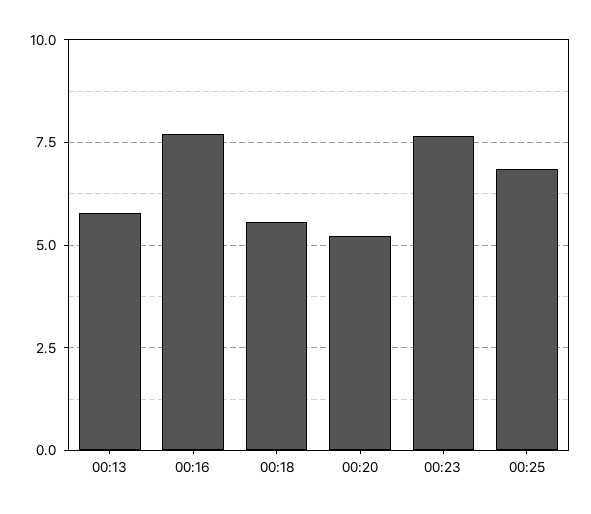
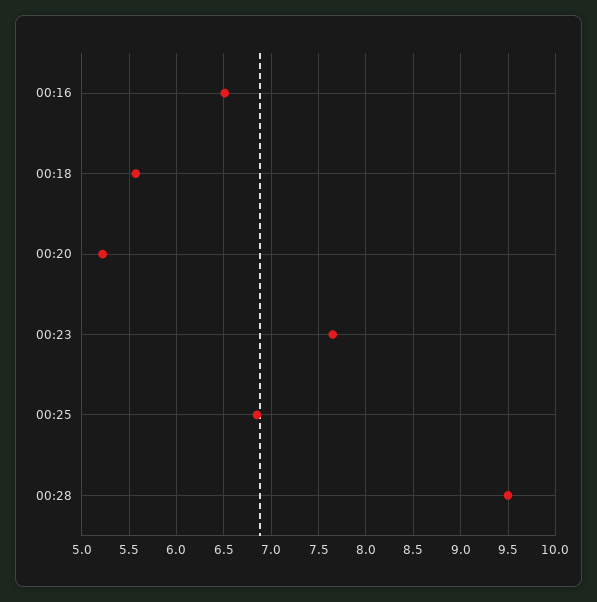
00:13: 5.75 -> none
00:16: 7.75 -> 6.5
00:28: none -> 9.5

